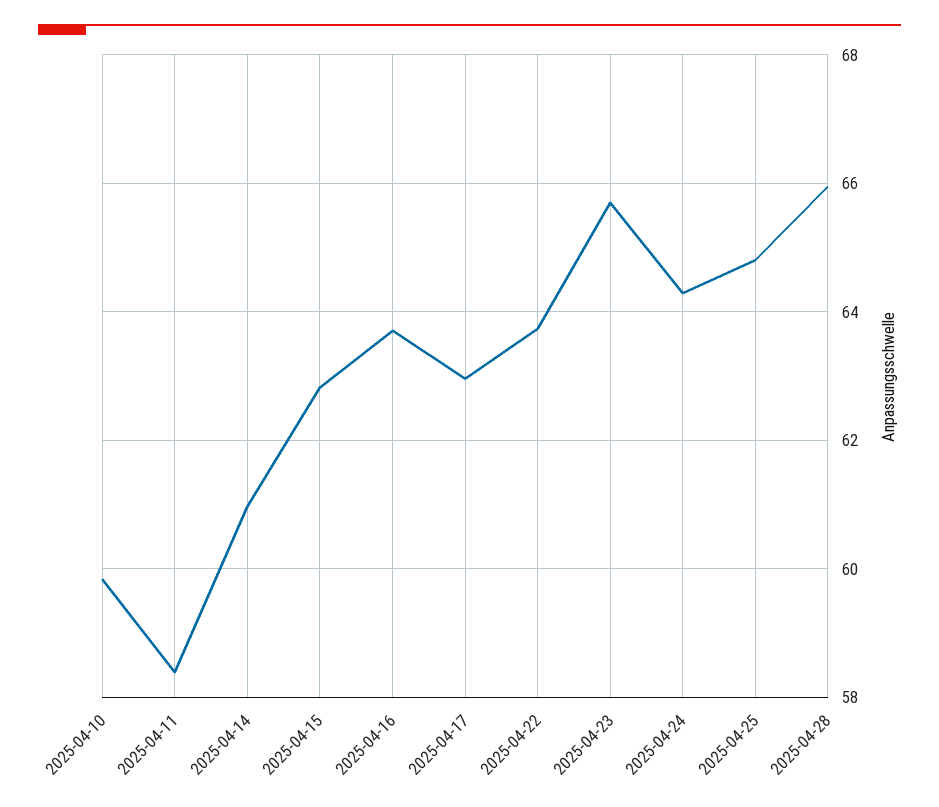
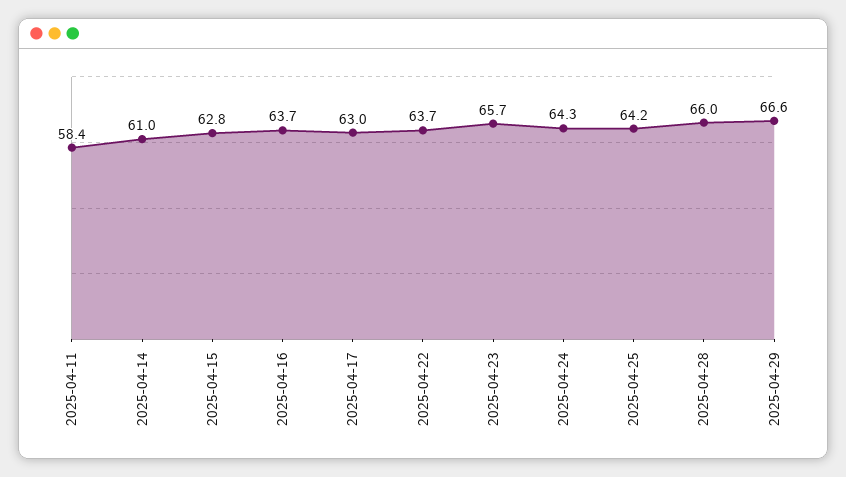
2025-04-10: 59.8 -> none
2025-04-25: 64.8 -> 64.2
2025-04-29: none -> 66.6

